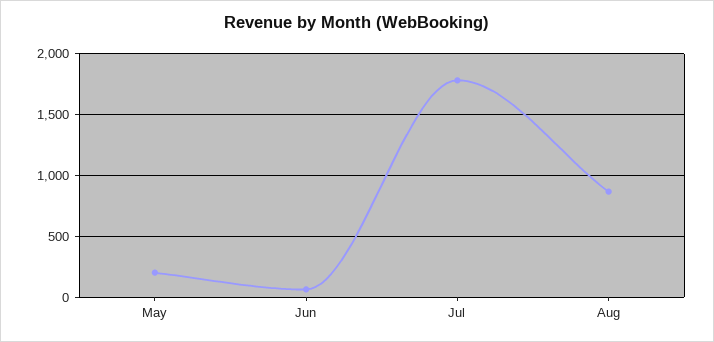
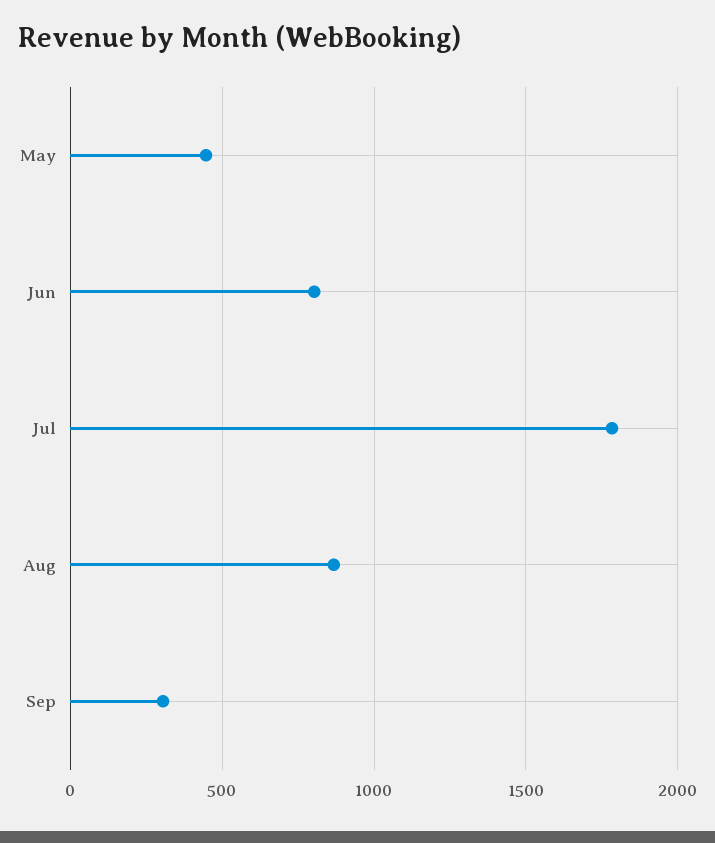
May: 200 -> 450
Jun: 50 -> 800
Sep: none -> 300

